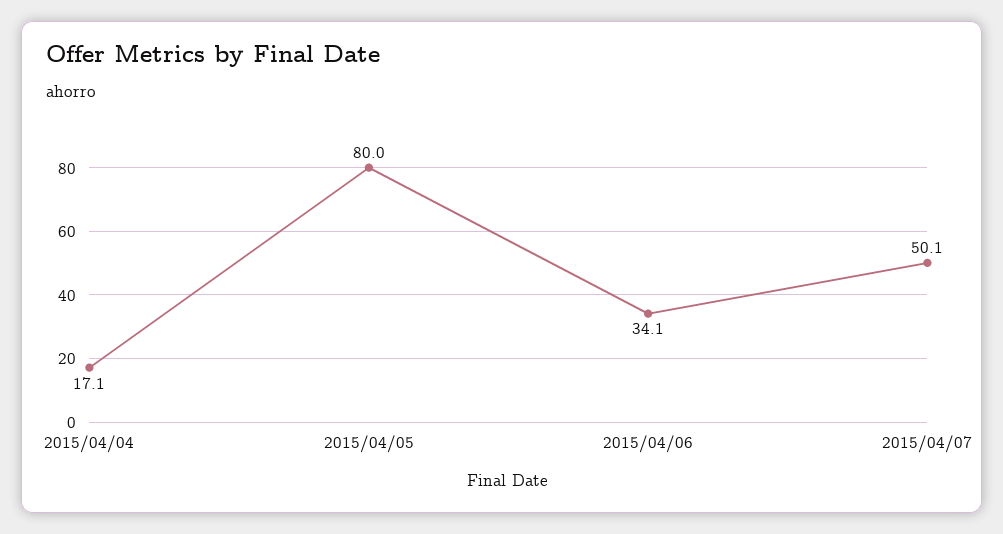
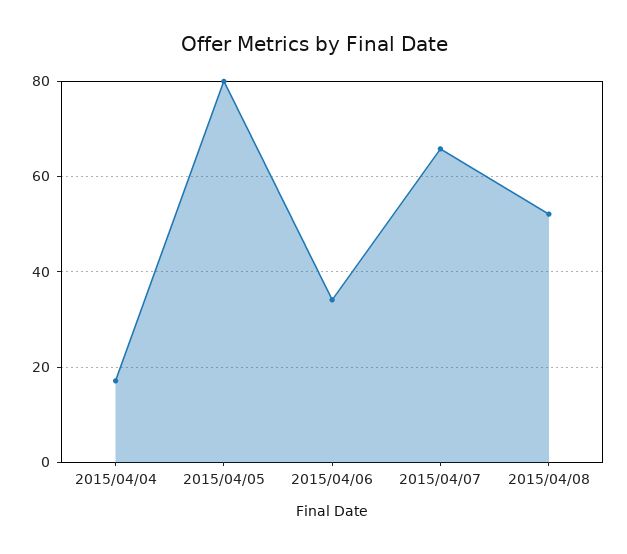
2015/04/07: 50.1 -> 66
2015/04/08: none -> 52

